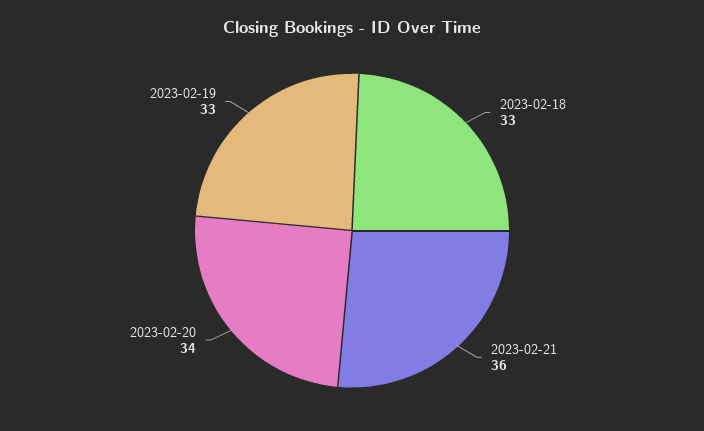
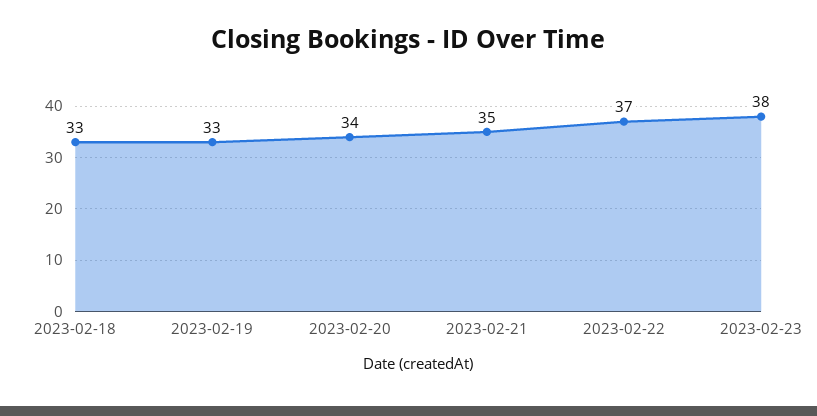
2023-02-21: 36 -> 35
2023-02-22: none -> 37
2023-02-23: none -> 38

